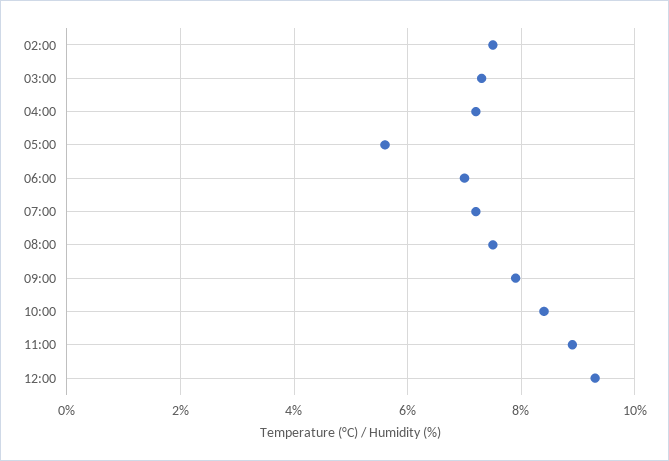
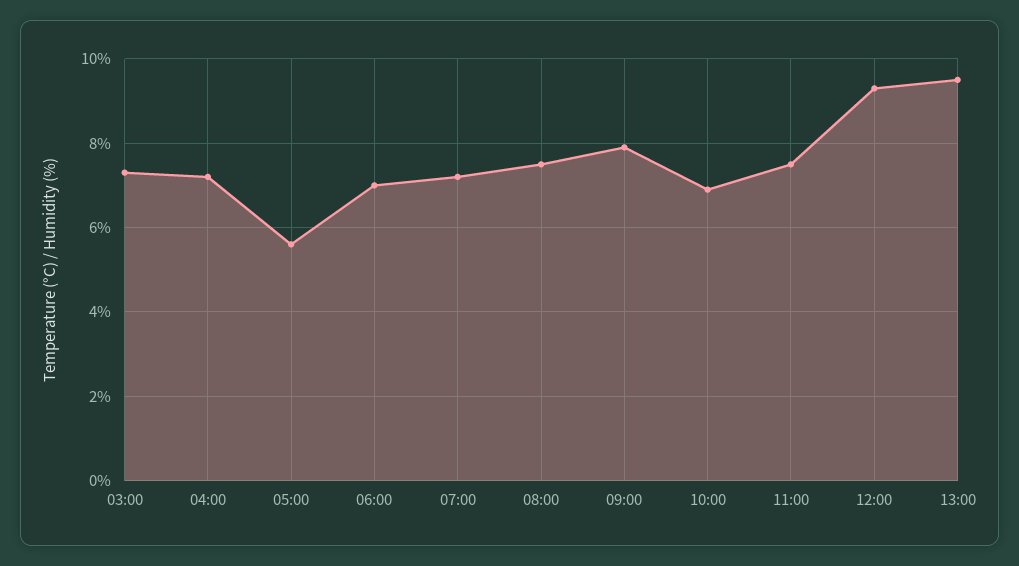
02:00: 7.5 -> none
10:00: 8.5 -> 7
11:00: 9 -> 7.5
13:00: none -> 9.5

